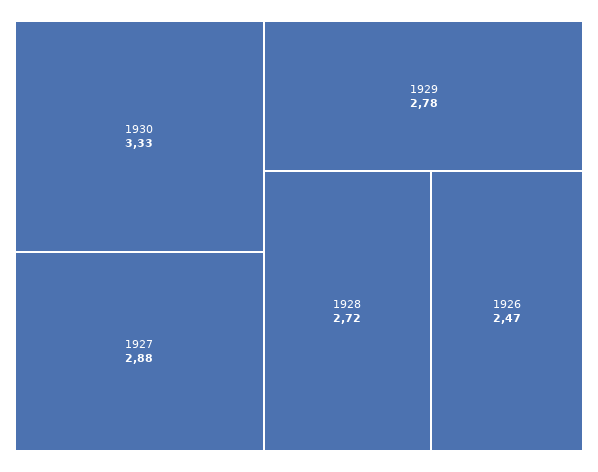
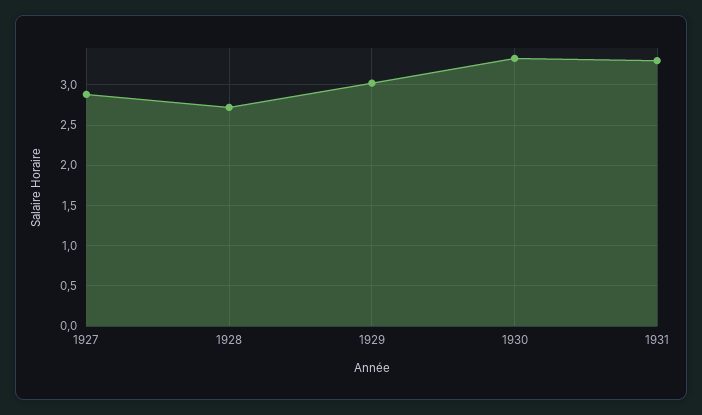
1929: 2.78 -> 3
1926: 2.47 -> none
1931: none -> 3.3

